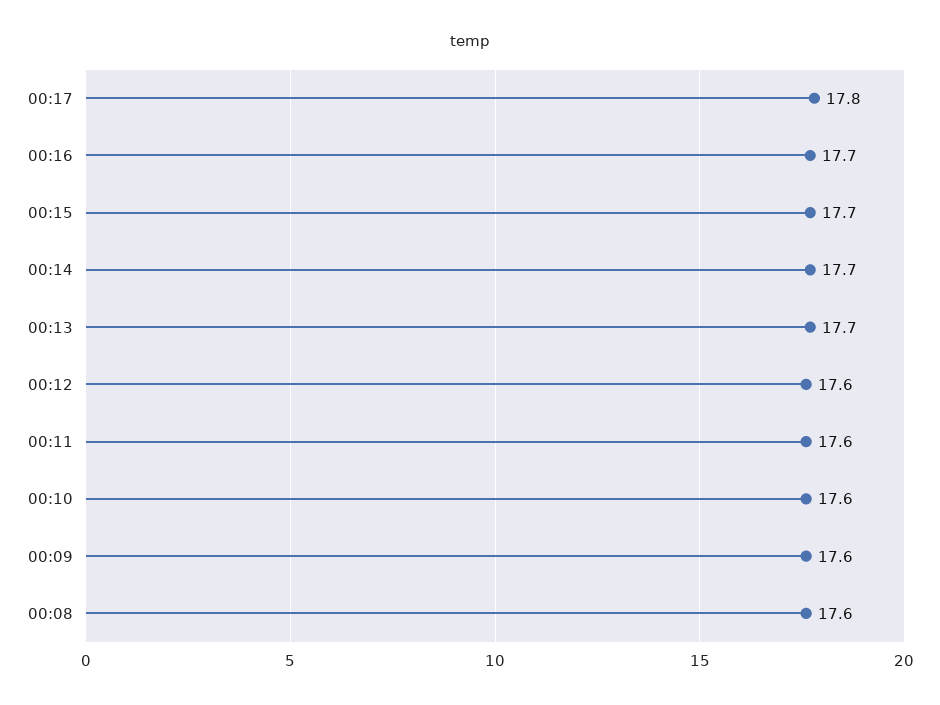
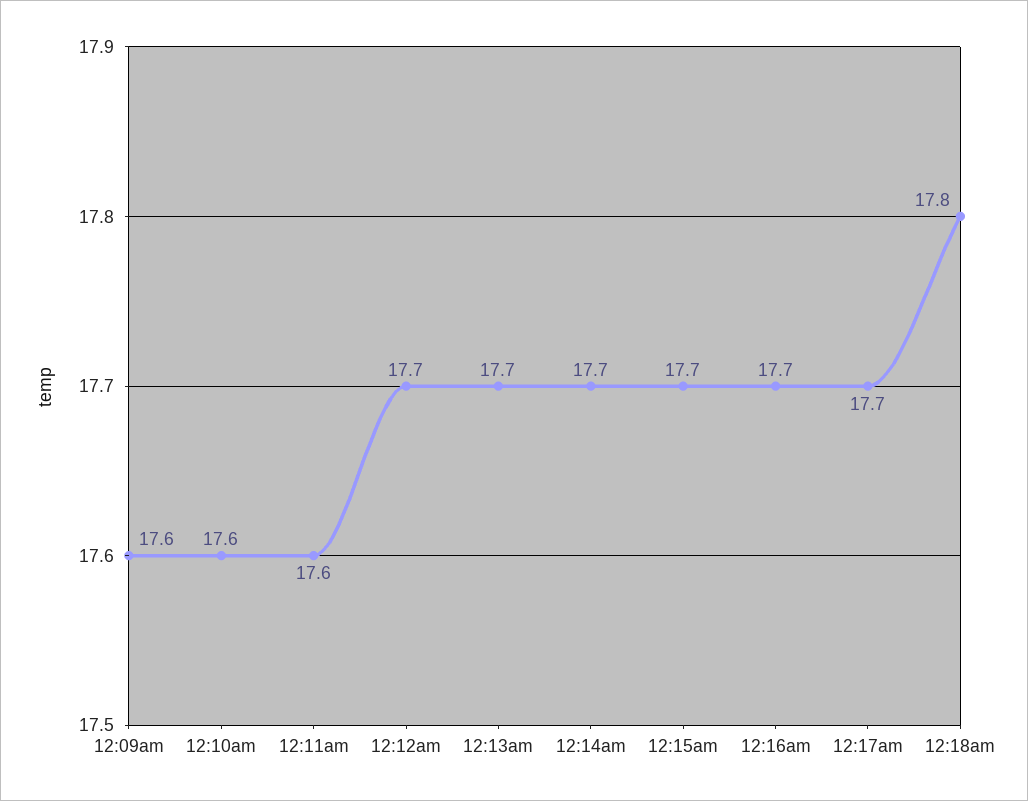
00:17: 17.8 -> 17.7
00:12: 17.6 -> 17.7
00:08: 17.6 -> none
12:18am: none -> 17.8

